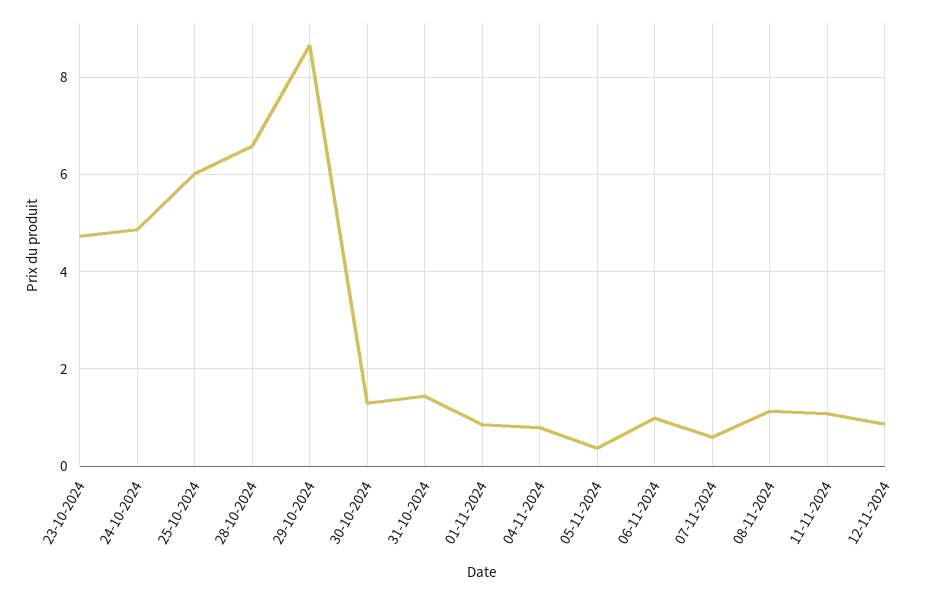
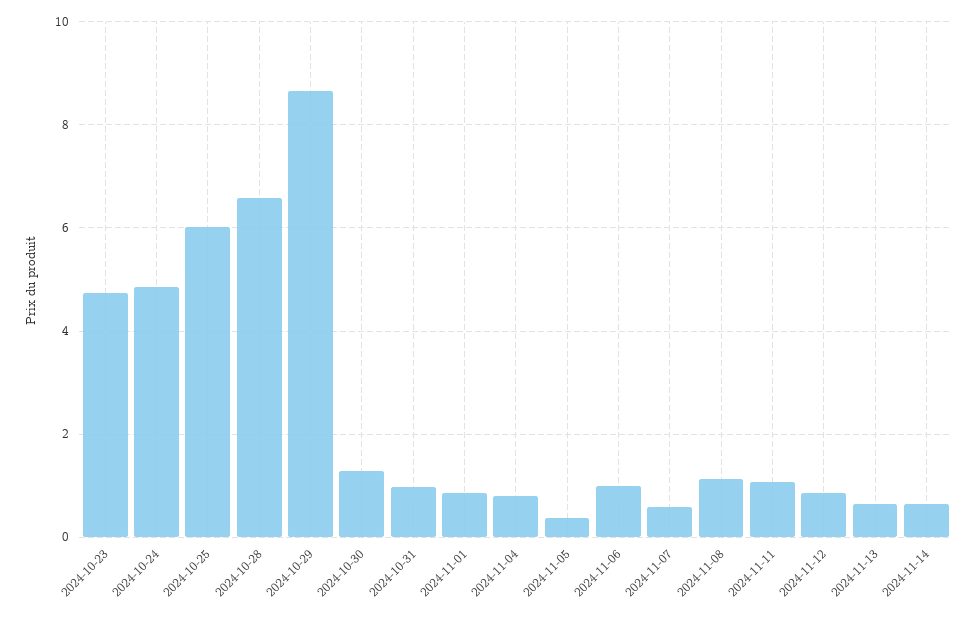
31-10-2024: 1.4 -> 1
2024-11-13: none -> 0.6
2024-11-14: none -> 0.6

